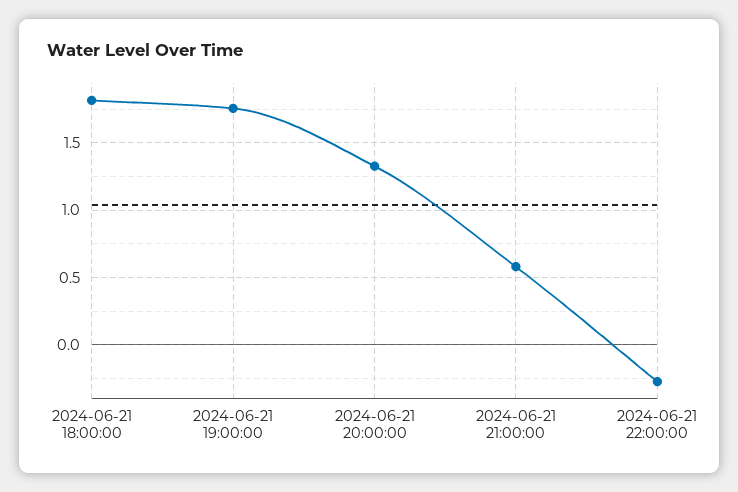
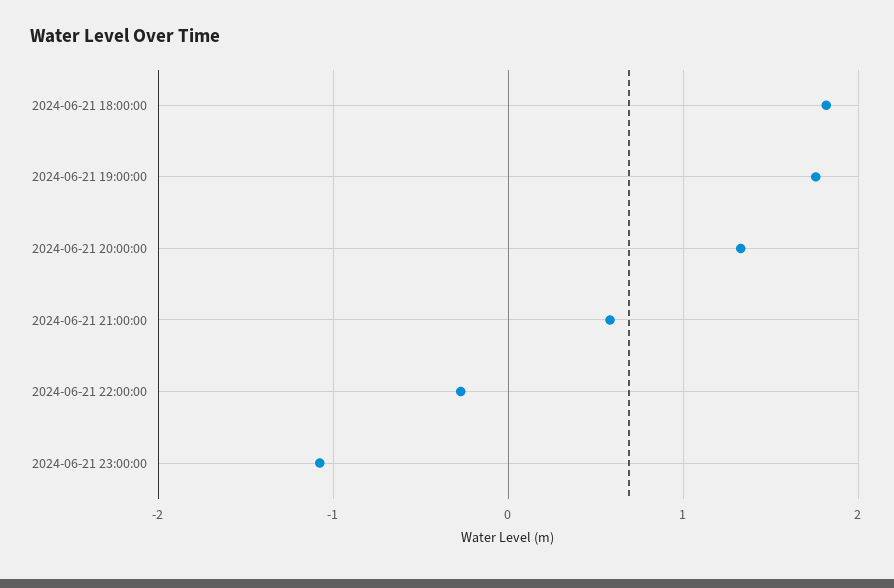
2024-06-21 23:00:00: none -> -1.1

